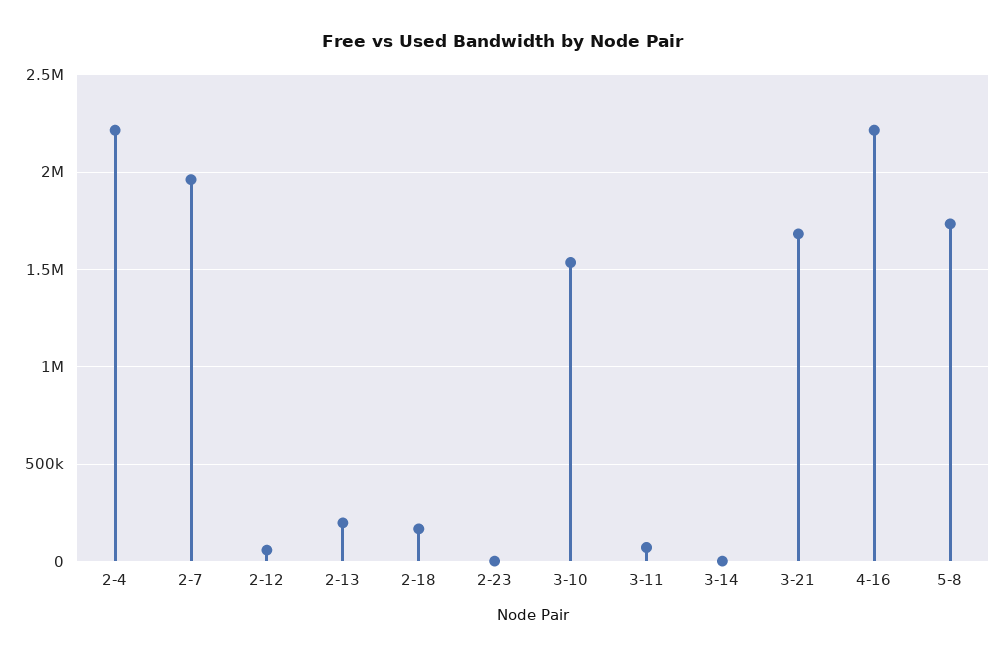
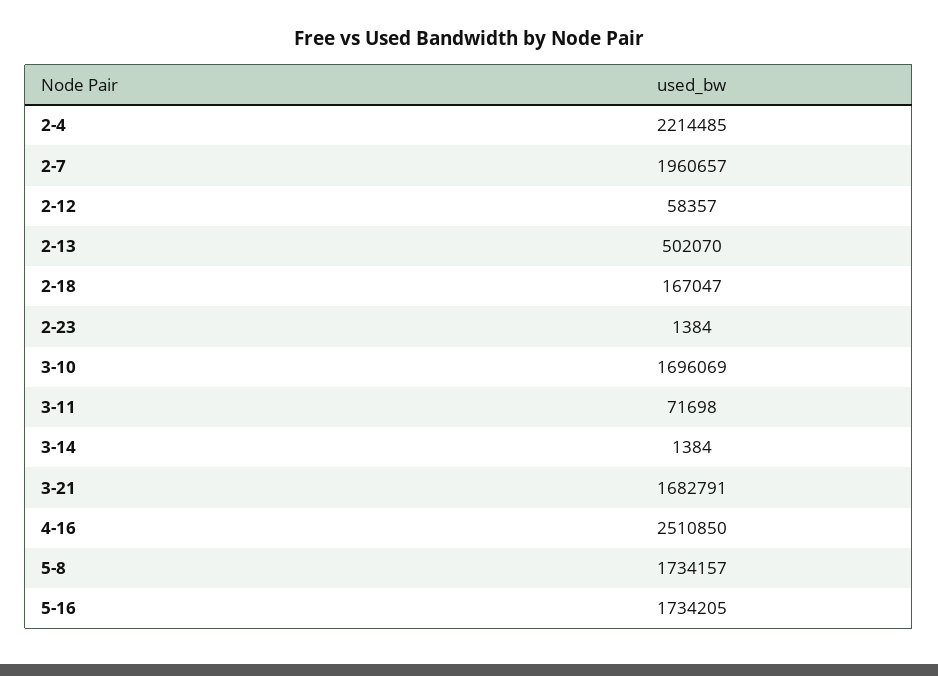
2-13: 200000 -> 502070
3-10: 1550000 -> 1696069
4-16: 2200000 -> 2510850
5-16: none -> 1734205

